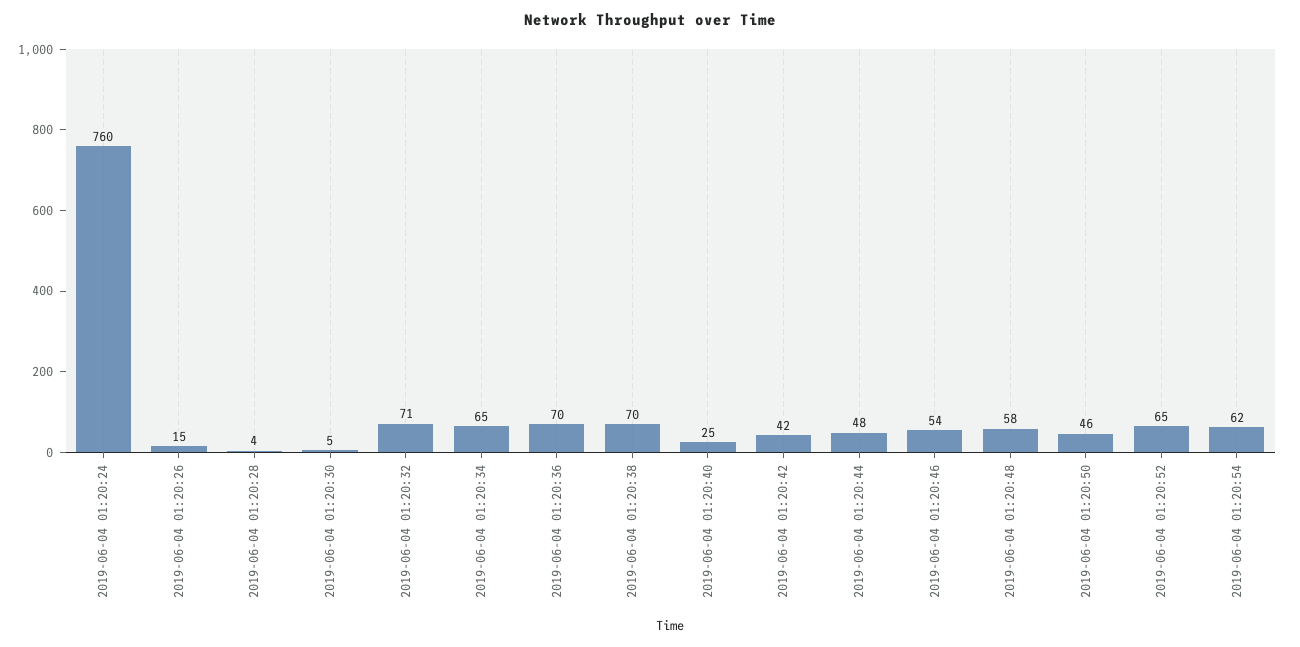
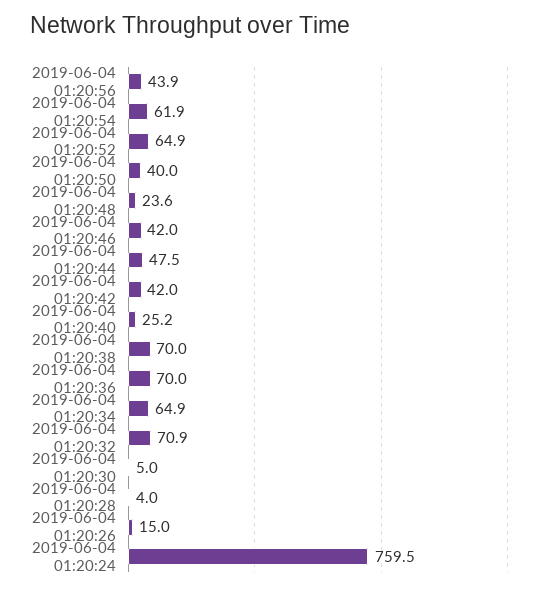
2019-06-04 01:20:46: 54 -> 42
2019-06-04 01:20:48: 58 -> 23.6
2019-06-04 01:20:50: 46 -> 40
2019-06-04 01:20:56: none -> 43.9

